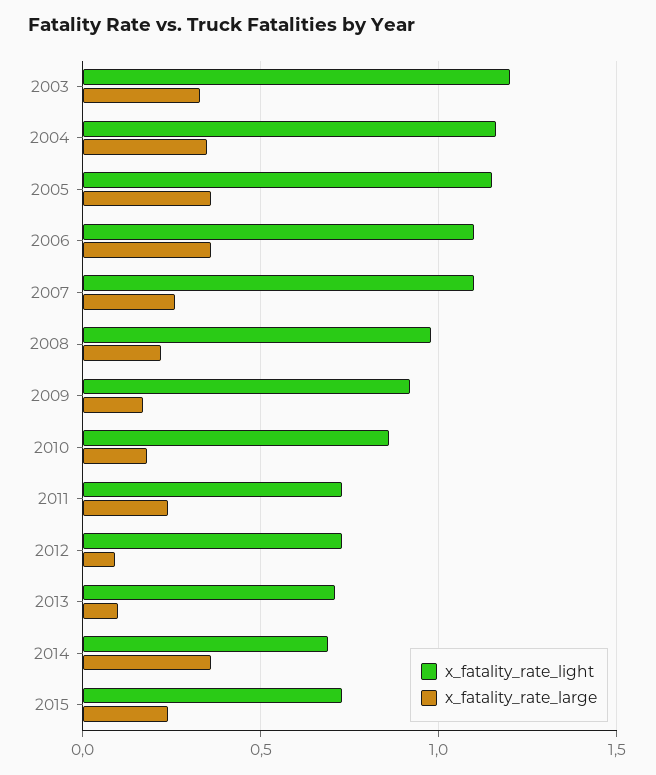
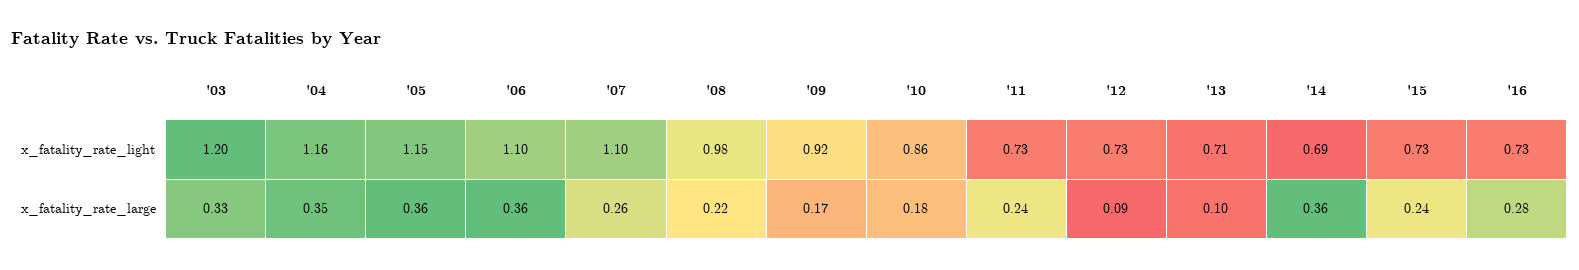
x_fatality_rate_light, '16: none -> 0.73
x_fatality_rate_large, '16: none -> 0.28

